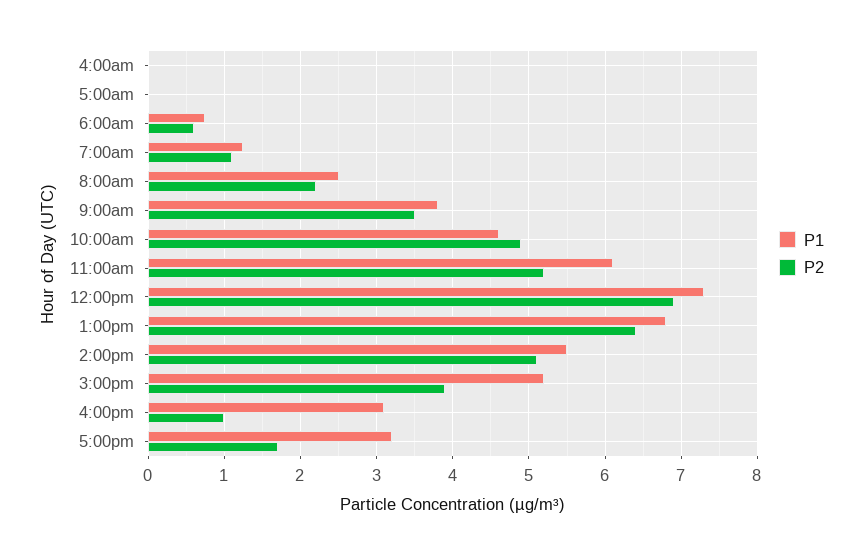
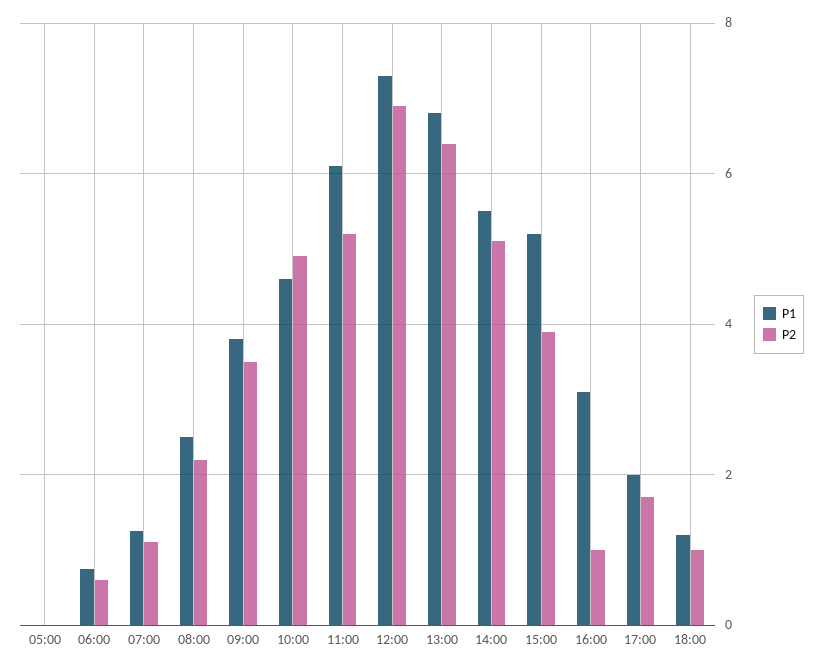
P1, 4:00am: 0 -> none
P2, 4:00am: 0 -> none
P1, 5:00pm: 3.2 -> 2
P1, 18:00: none -> 1.2
P2, 18:00: none -> 1

